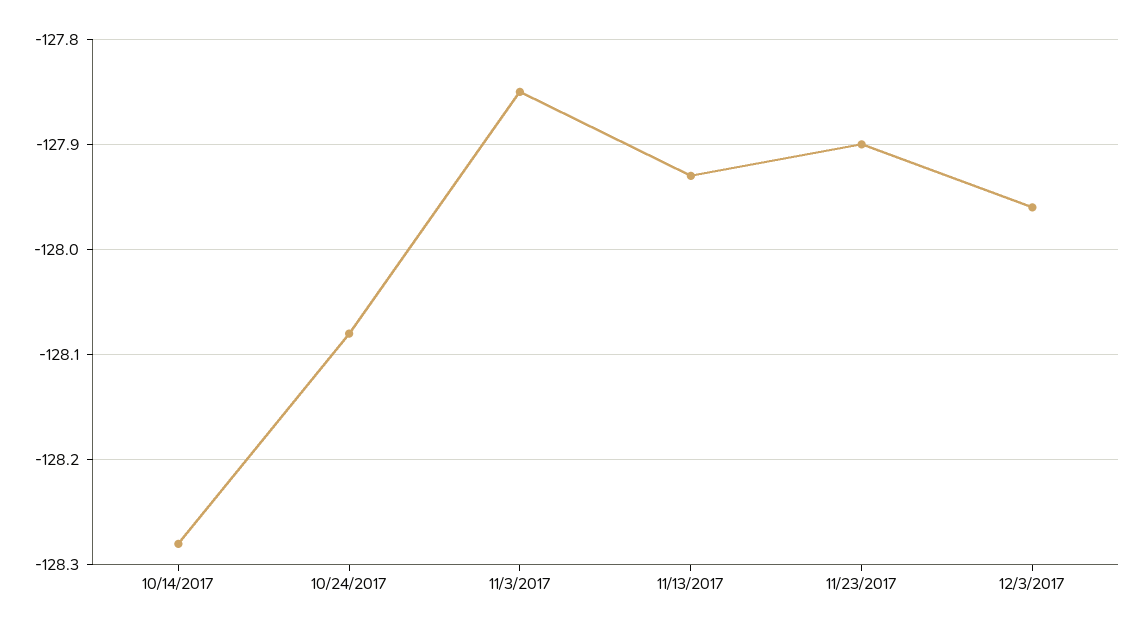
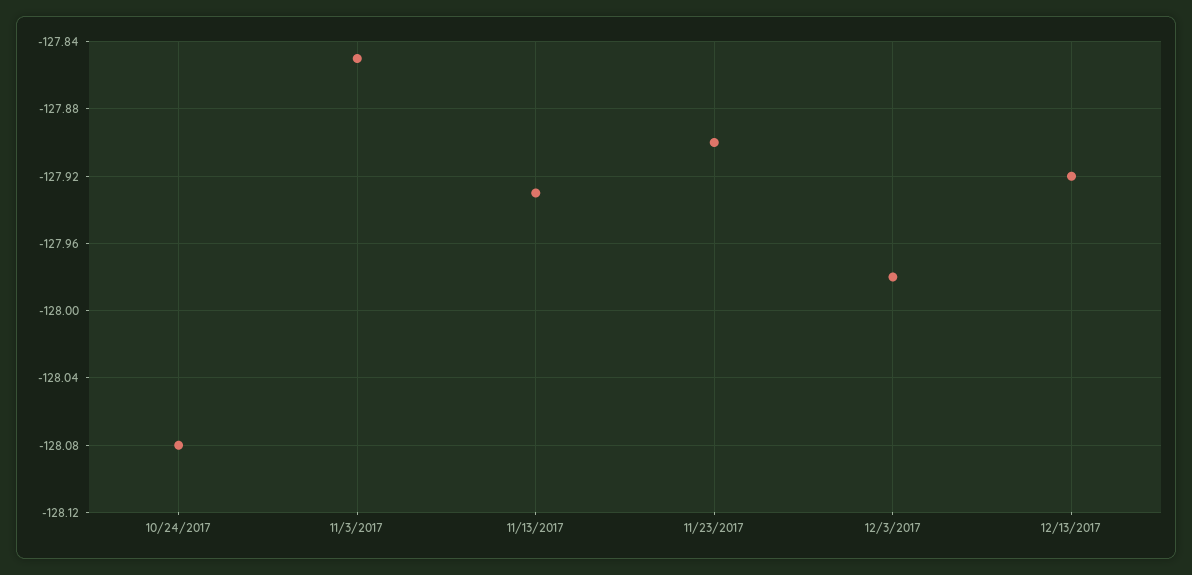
10/14/2017: -128.28 -> none
12/3/2017: -127.96 -> -127.98
12/13/2017: none -> -127.92

